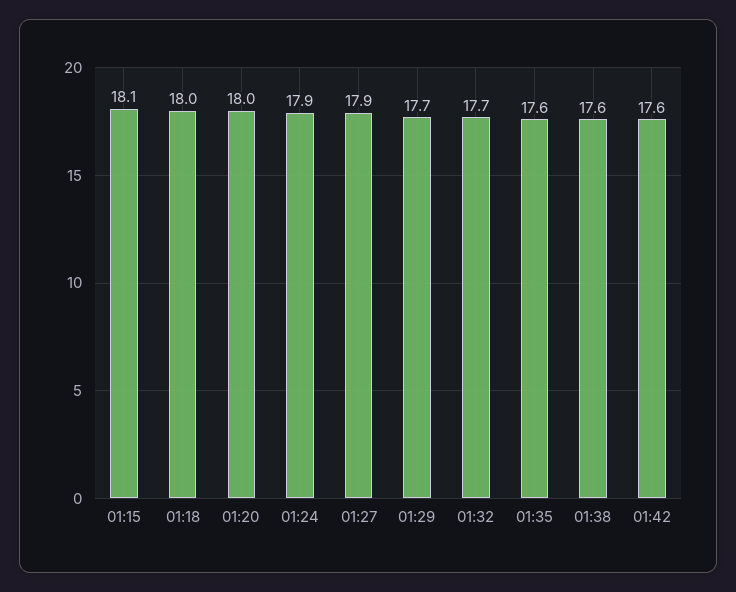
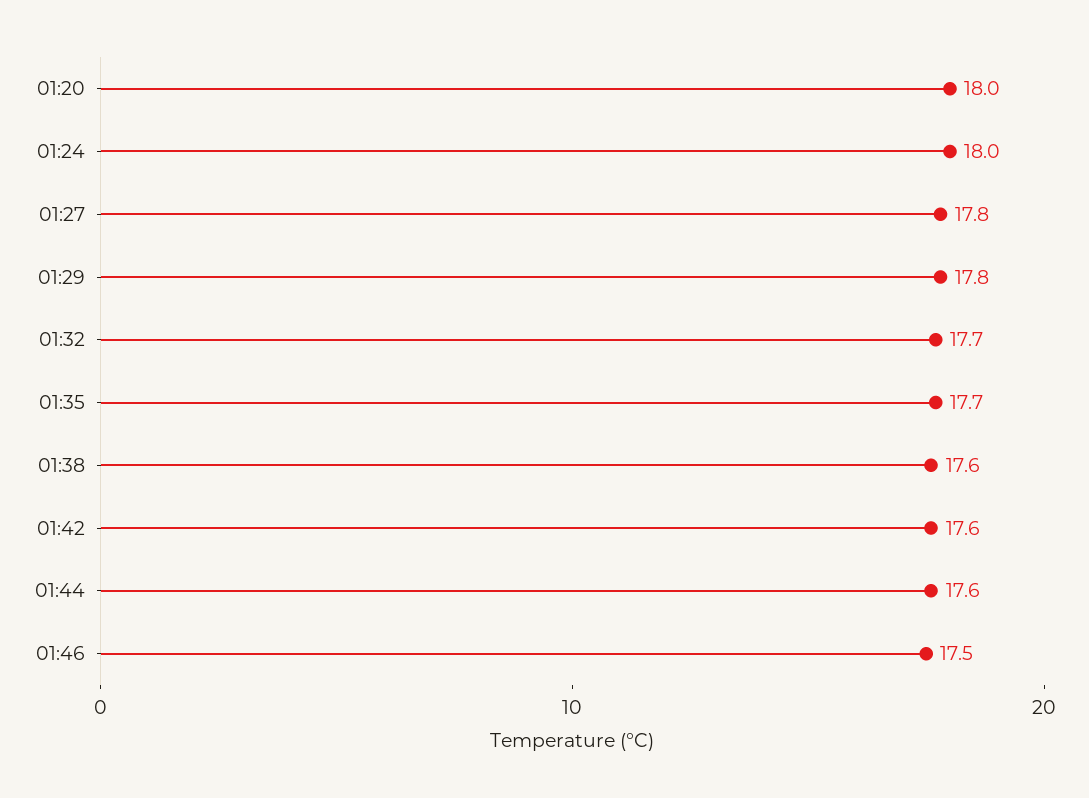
01:15: 18.1 -> none
01:18: 18 -> none
01:24: 17.9 -> 18
01:27: 17.9 -> 17.8
01:29: 17.7 -> 17.8
01:35: 17.6 -> 17.7
01:44: none -> 17.6
01:46: none -> 17.5

